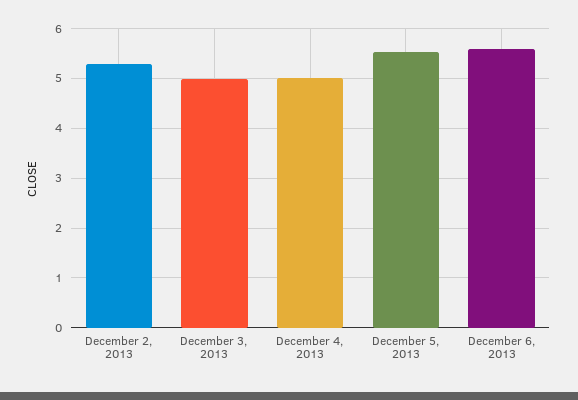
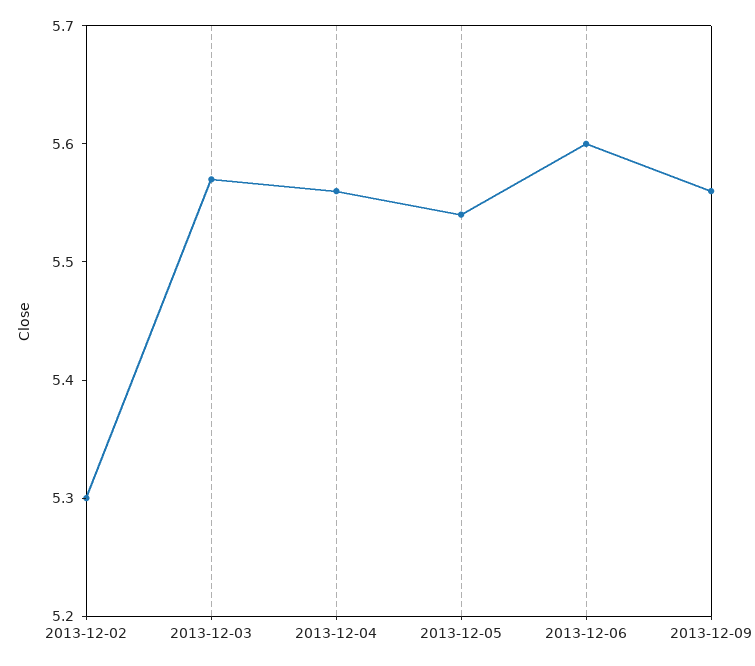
December 3, 2013: 5 -> 5.57
December 4, 2013: 5 -> 5.56
2013-12-09: none -> 5.56

